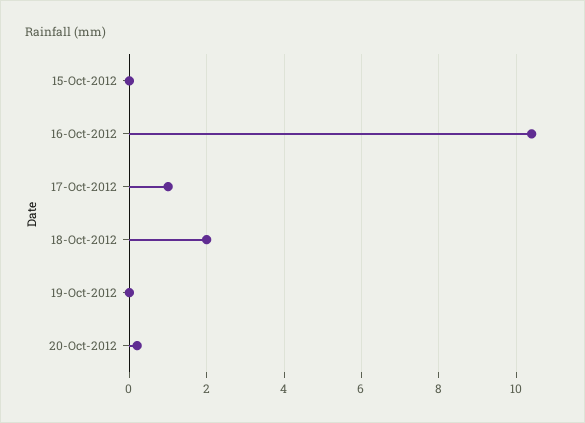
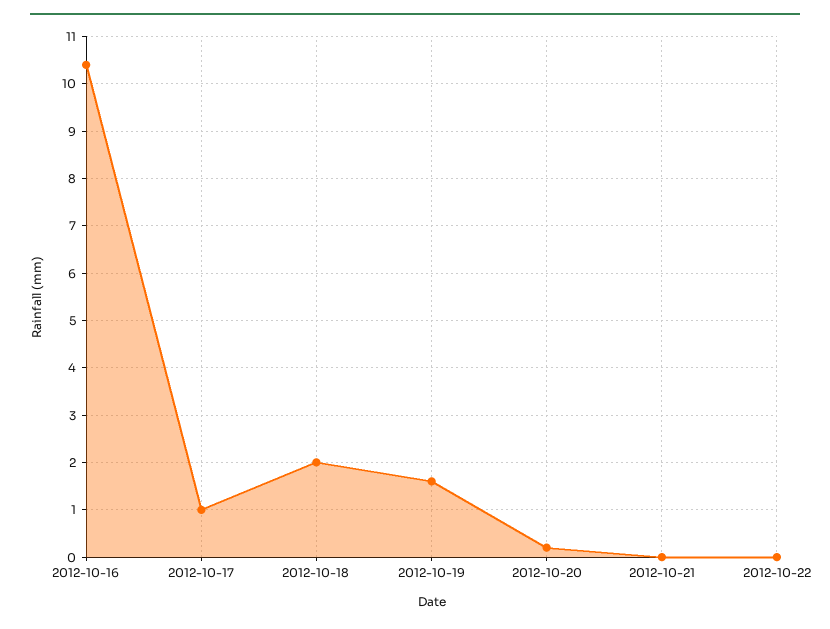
15-Oct-2012: 0 -> none
19-Oct-2012: 0 -> 1.5
2012-10-21: none -> 0
2012-10-22: none -> 0

